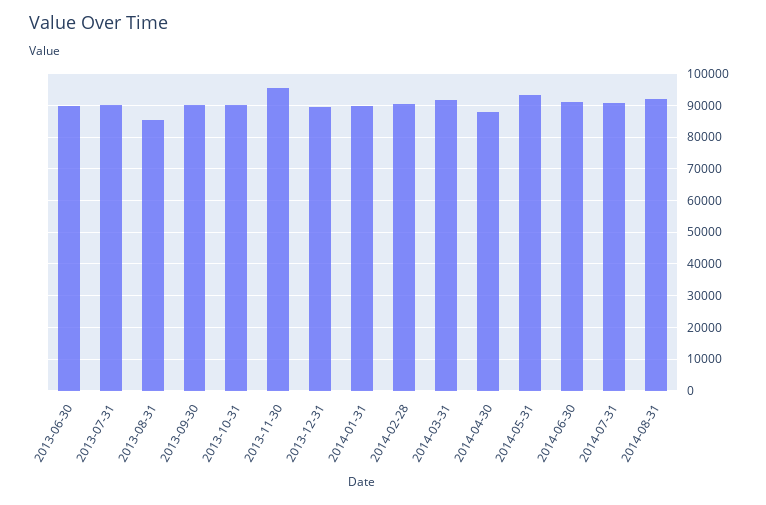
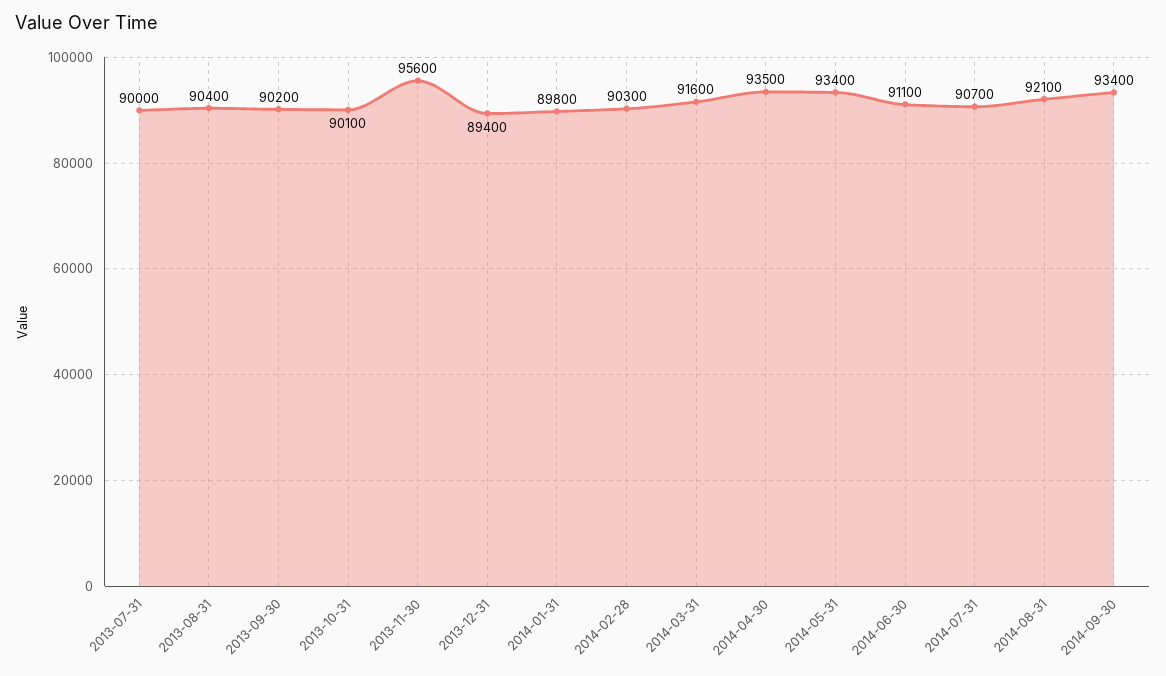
2013-06-30: 90000 -> none
2013-08-31: 86000 -> 90400
2014-04-30: 88000 -> 93500
2014-09-30: none -> 93400

